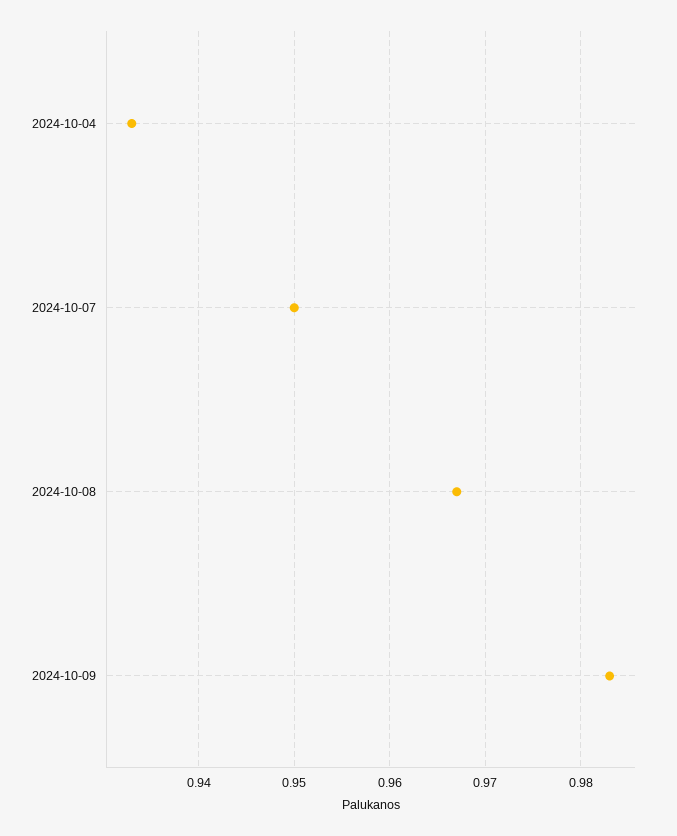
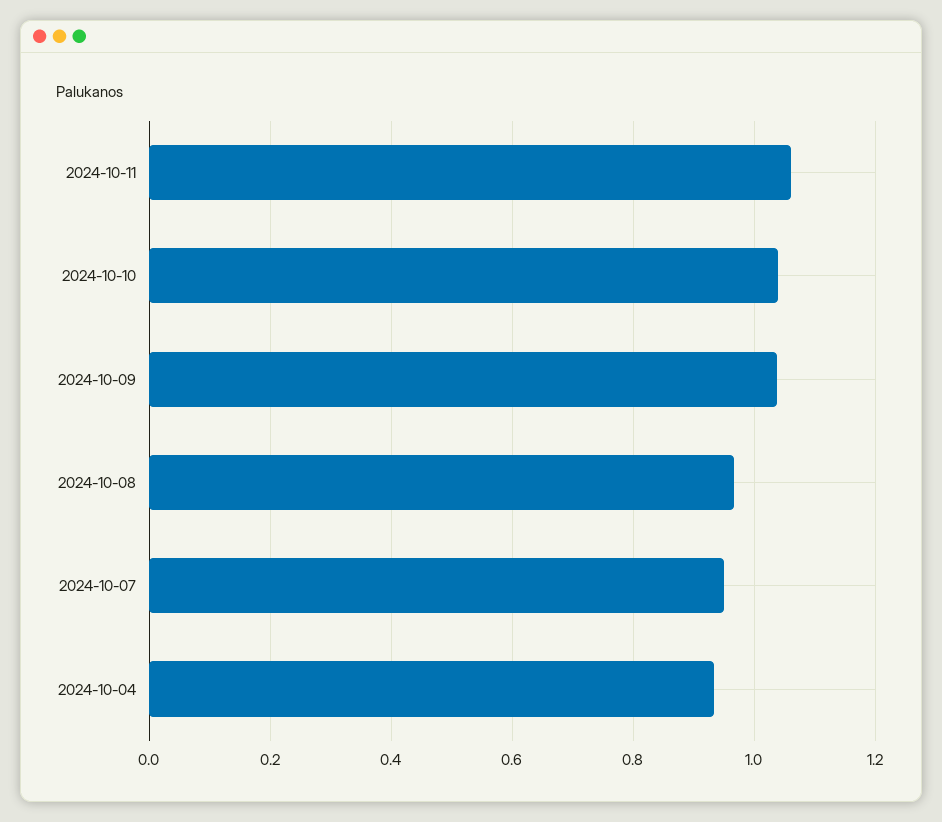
2024-10-09: 0.983 -> 1.04
2024-10-11: none -> 1.06
2024-10-10: none -> 1.04

